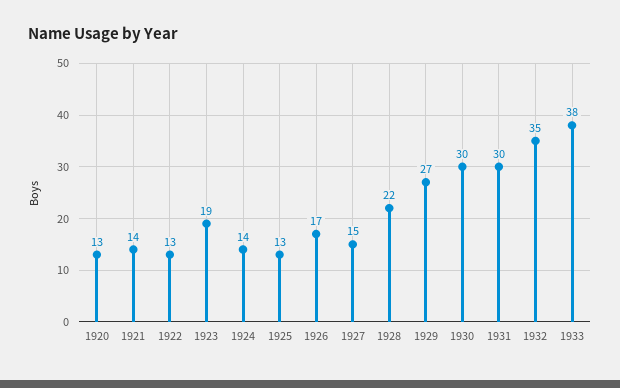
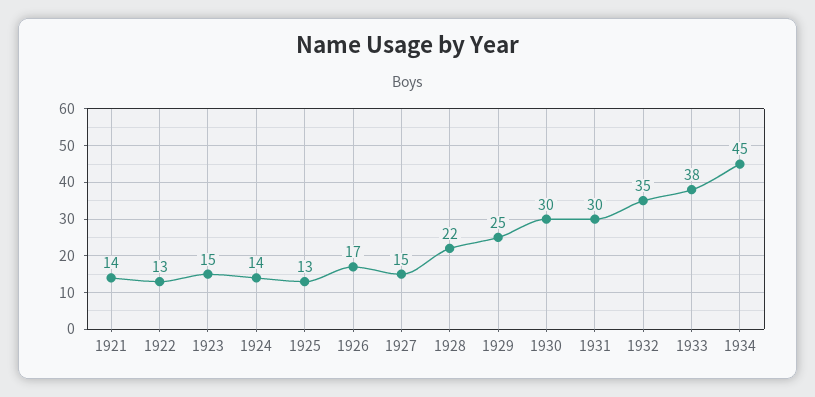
1920: 13 -> none
1923: 19 -> 15
1929: 27 -> 25
1934: none -> 45

